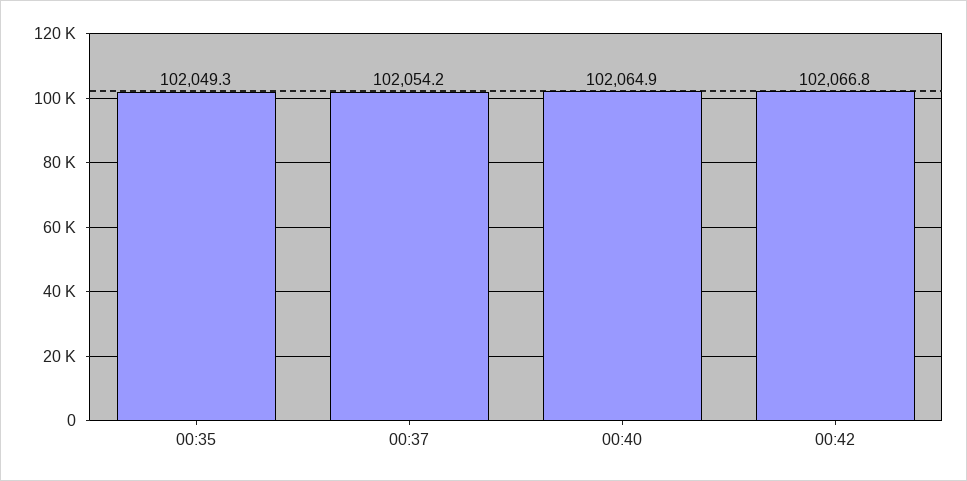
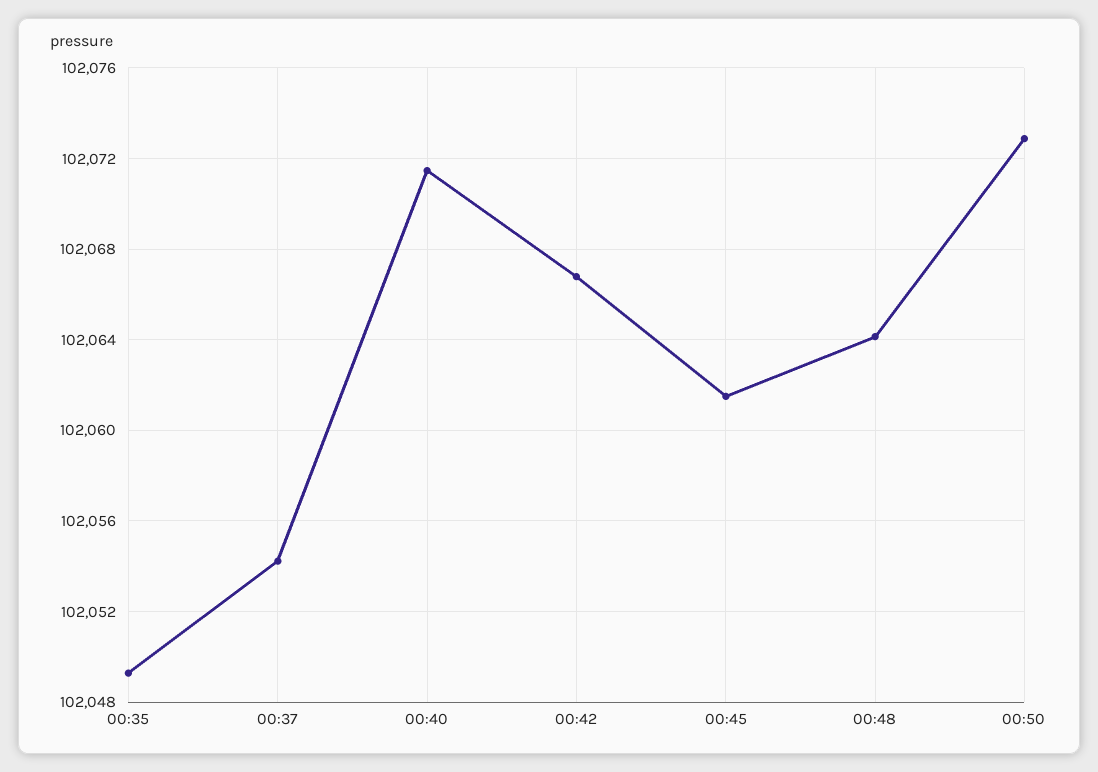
00:40: 102064.9 -> 102071.5
00:45: none -> 102061.5
00:48: none -> 102064
00:50: none -> 102073

